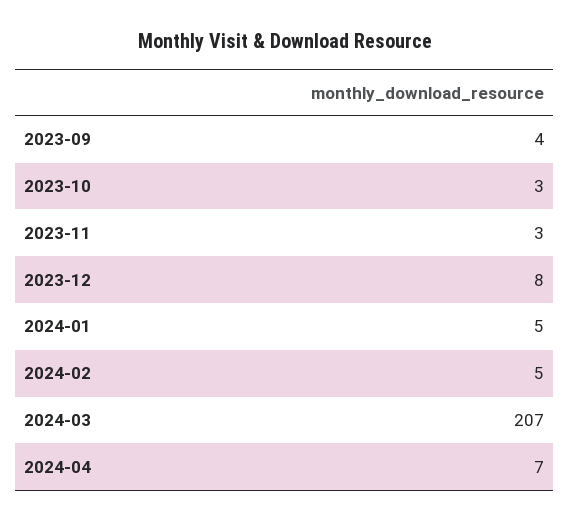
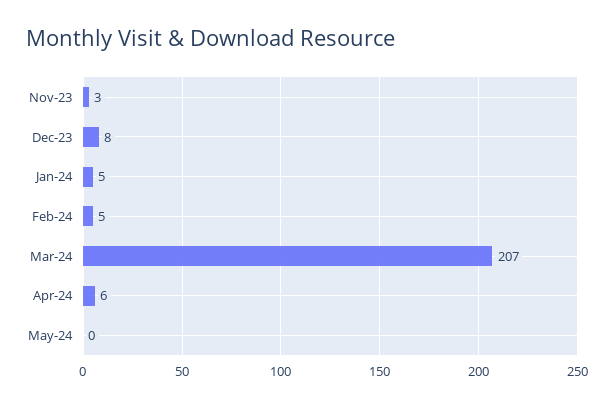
2023-09: 4 -> none
2023-10: 3 -> none
2024-04: 7 -> 6
May-24: none -> 0

